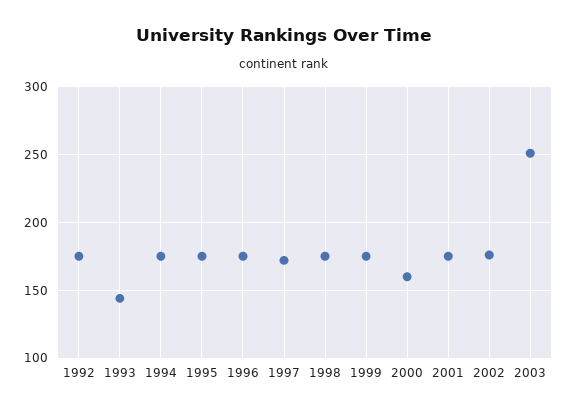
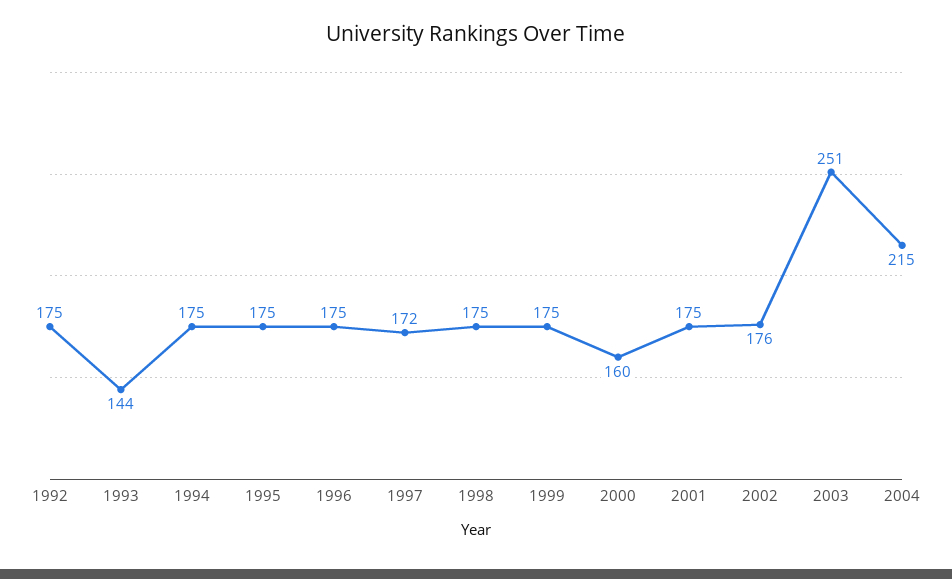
2004: none -> 215

